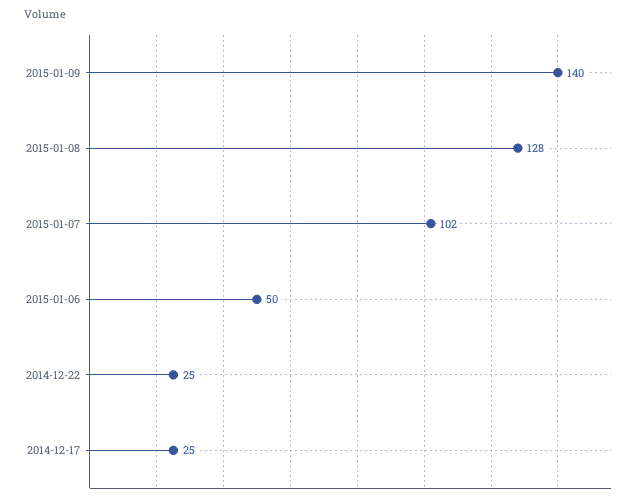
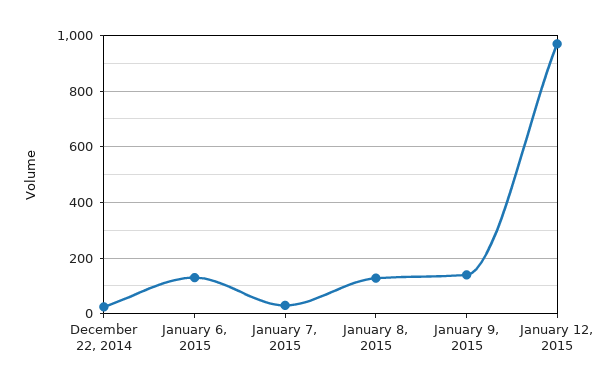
2015-01-07: 102 -> 25
2015-01-06: 50 -> 125
2014-12-17: 25 -> none
January 12, 2015: none -> 975

